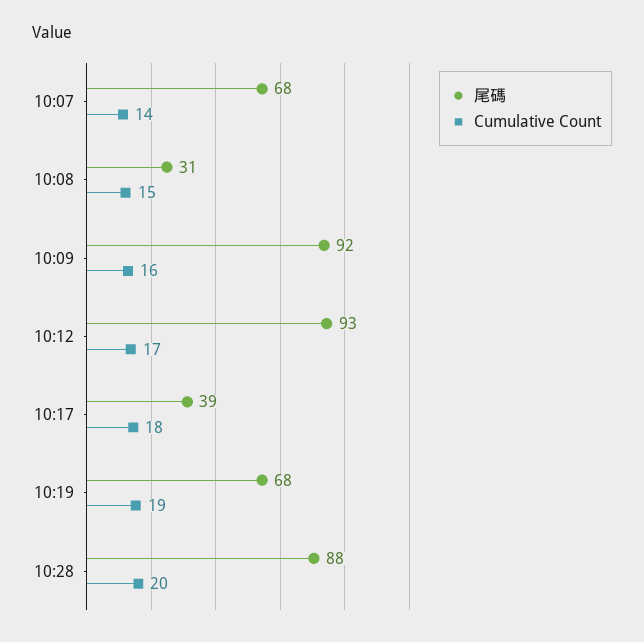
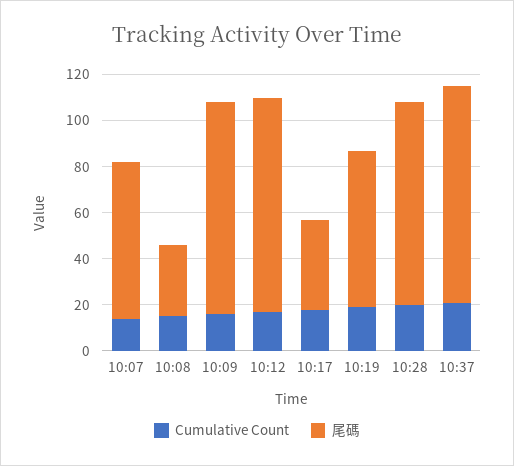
Cumulative Count, 10:37: none -> 20
尾碼, 10:37: none -> 95

